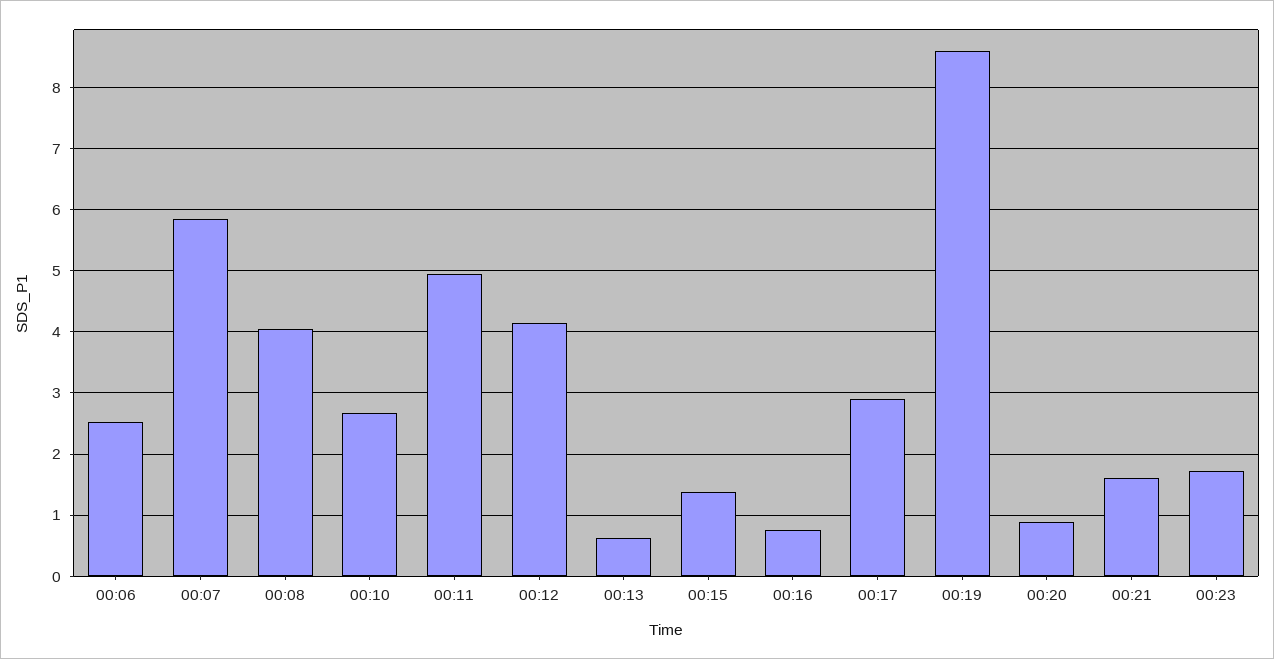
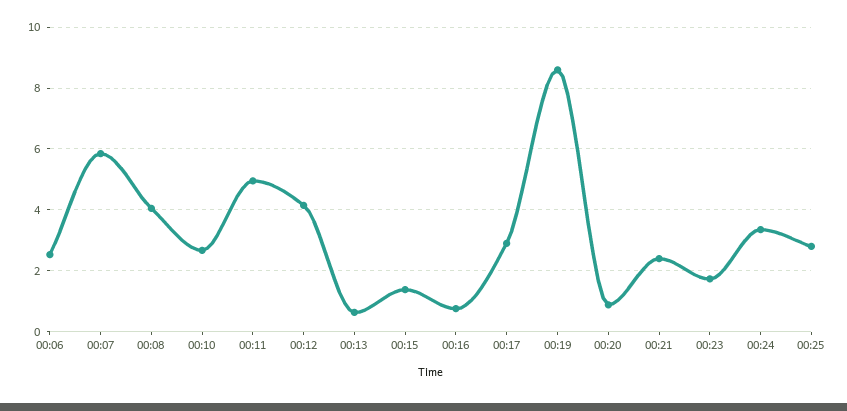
00:21: 1.6 -> 2.4
00:24: none -> 3.4
00:25: none -> 2.8

